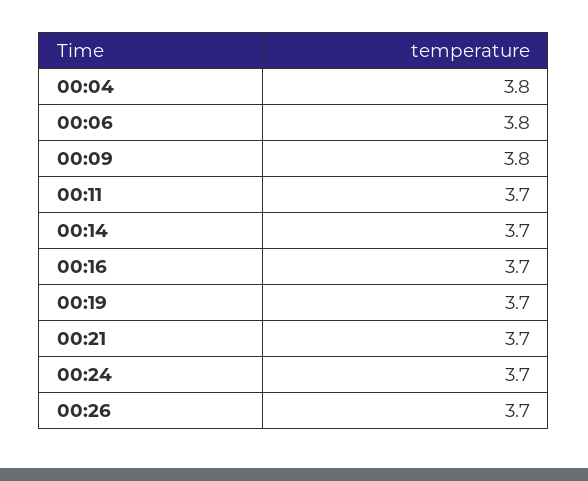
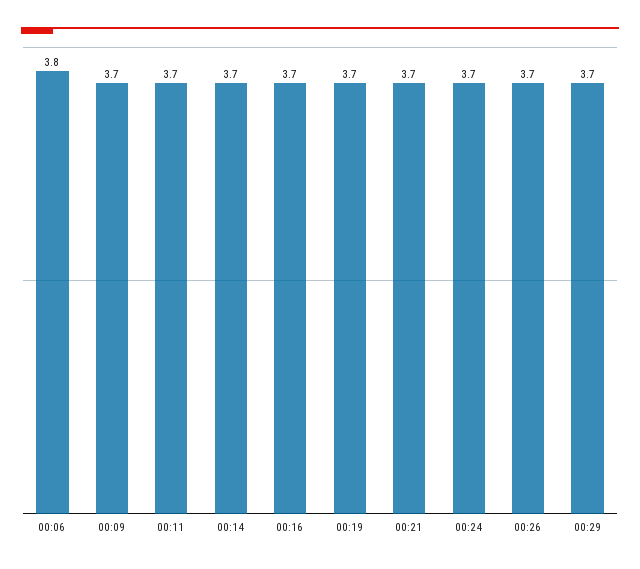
00:04: 3.8 -> none
00:09: 3.8 -> 3.7
00:29: none -> 3.7

